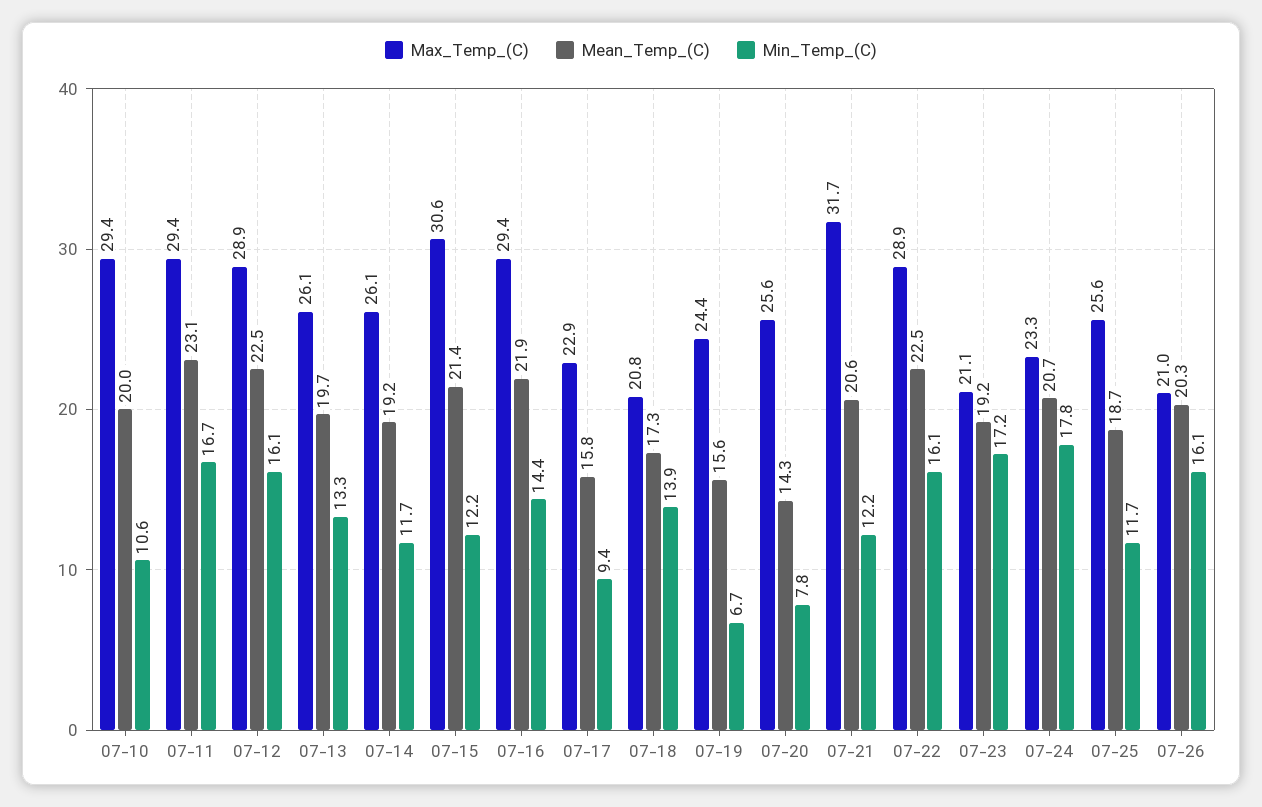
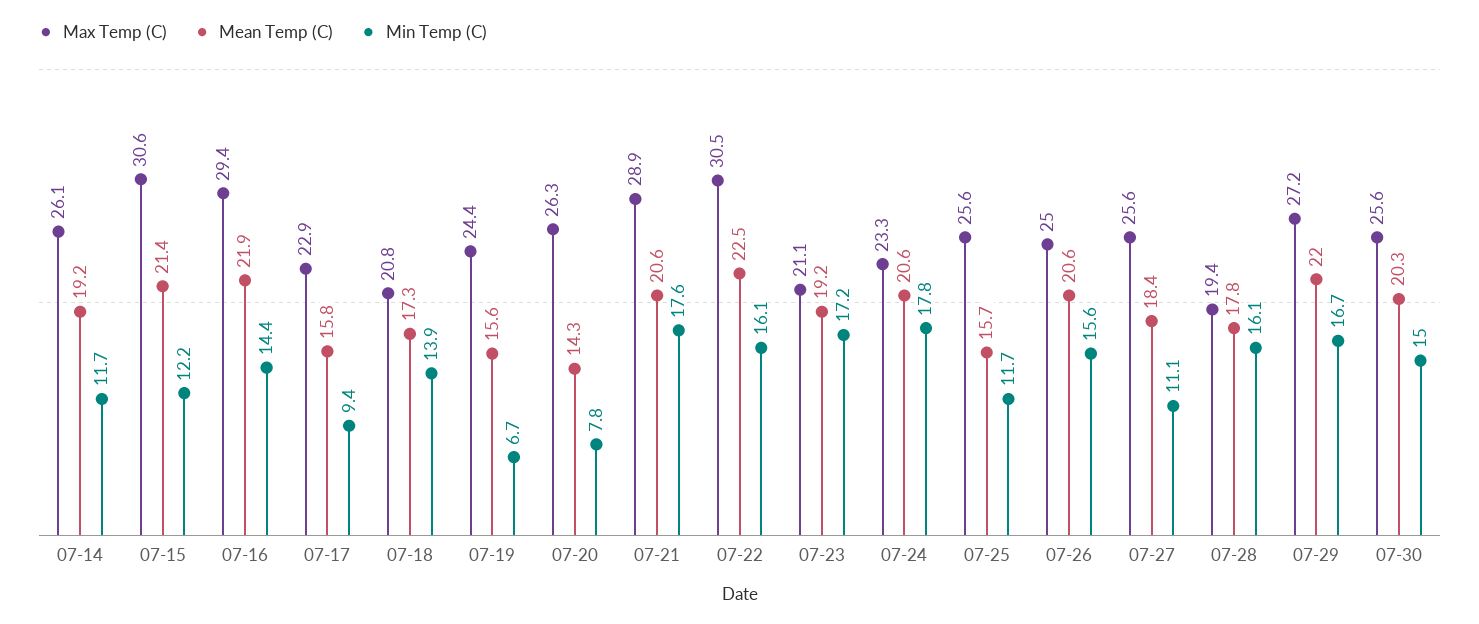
Max_Temp_(C), 07-10: 29.4 -> none
Mean_Temp_(C), 07-10: 20 -> none
Min_Temp_(C), 07-10: 10.6 -> none
Max_Temp_(C), 07-11: 29.4 -> none
Mean_Temp_(C), 07-11: 23.1 -> none
Min_Temp_(C), 07-11: 16.7 -> none
Max_Temp_(C), 07-12: 28.9 -> none
Mean_Temp_(C), 07-12: 22.5 -> none
Min_Temp_(C), 07-12: 16.1 -> none
Max_Temp_(C), 07-13: 26.1 -> none
Mean_Temp_(C), 07-13: 19.7 -> none
Min_Temp_(C), 07-13: 13.3 -> none
Max_Temp_(C), 07-20: 25.6 -> 26.3
Max_Temp_(C), 07-21: 31.7 -> 28.9
Min_Temp_(C), 07-21: 12.2 -> 17.6
Max_Temp_(C), 07-22: 28.9 -> 30.5
Mean_Temp_(C), 07-24: 20.7 -> 20.6
Mean_Temp_(C), 07-25: 18.7 -> 15.7
Max_Temp_(C), 07-26: 21 -> 25
Mean_Temp_(C), 07-26: 20.3 -> 20.6
Min_Temp_(C), 07-26: 16.1 -> 15.6
Max_Temp_(C), 07-27: none -> 25.6
Mean_Temp_(C), 07-27: none -> 18.4
Min_Temp_(C), 07-27: none -> 11.1
Max_Temp_(C), 07-28: none -> 19.4
Mean_Temp_(C), 07-28: none -> 17.8
Min_Temp_(C), 07-28: none -> 16.1
Max_Temp_(C), 07-29: none -> 27.2
Mean_Temp_(C), 07-29: none -> 22
Min_Temp_(C), 07-29: none -> 16.7
Max_Temp_(C), 07-30: none -> 25.6
Mean_Temp_(C), 07-30: none -> 20.3
Min_Temp_(C), 07-30: none -> 15

